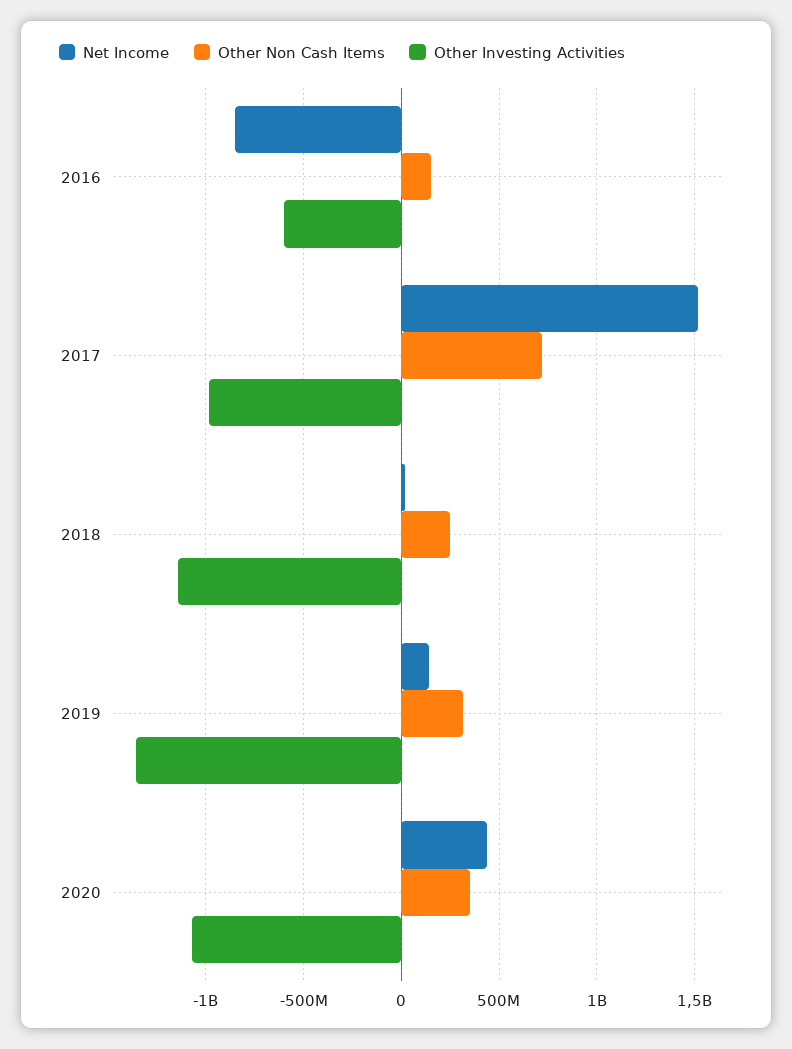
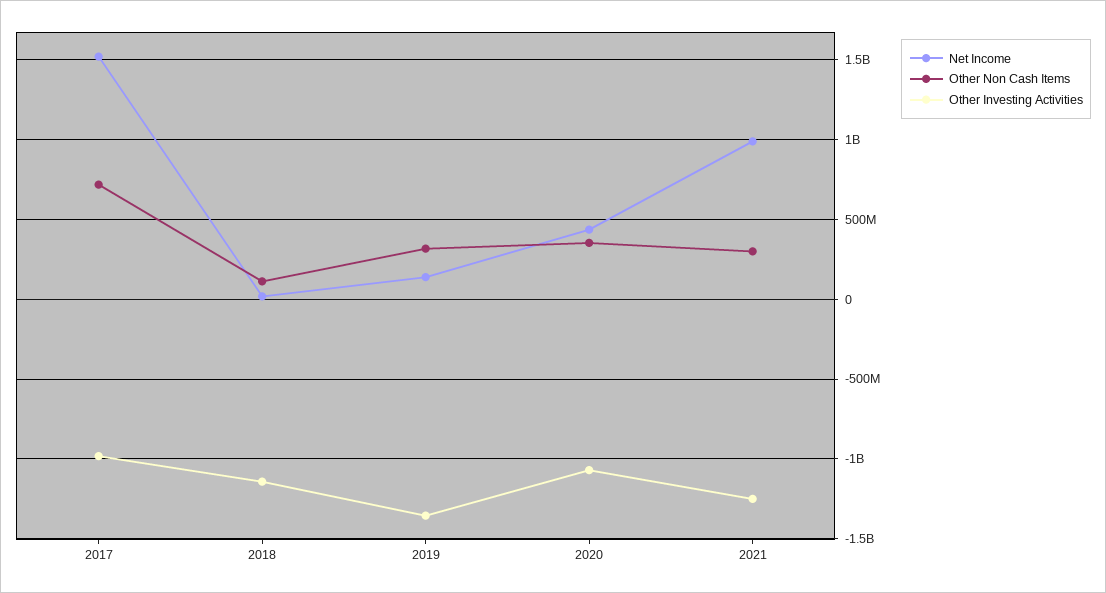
Net Income, 2016: -850000000 -> none
Other Non Cash Items, 2016: 150000000 -> none
Other Investing Activities, 2016: -600000000 -> none
Other Non Cash Items, 2018: 250000000 -> 100000000
Net Income, 2021: none -> 1000000000
Other Non Cash Items, 2021: none -> 300000000
Other Investing Activities, 2021: none -> -1250000000

